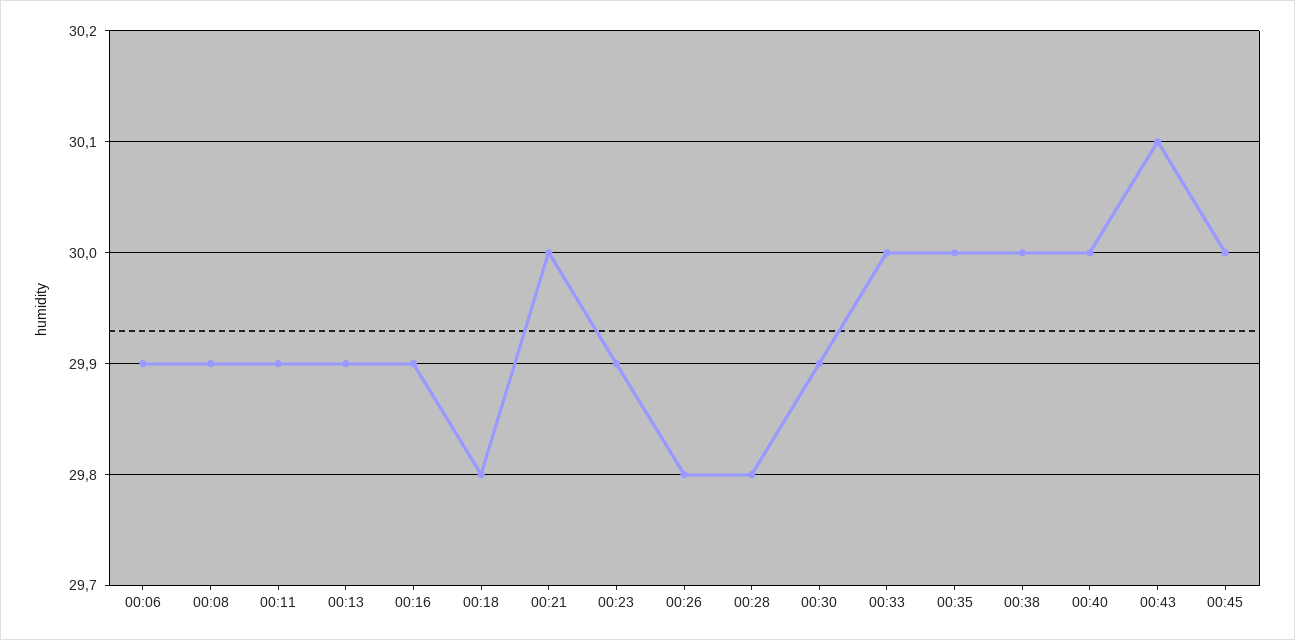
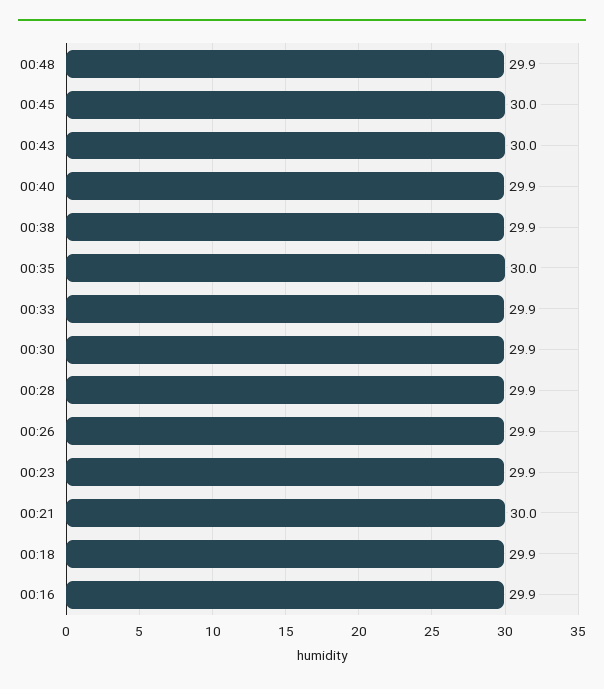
00:06: 29.9 -> none
00:08: 29.9 -> none
00:11: 29.9 -> none
00:13: 29.9 -> none
00:18: 29.8 -> 29.9
00:26: 29.8 -> 29.9
00:28: 29.8 -> 29.9
00:33: 30 -> 29.9
00:38: 30 -> 29.9
00:40: 30 -> 29.9
00:43: 30.1 -> 30
00:48: none -> 29.9

